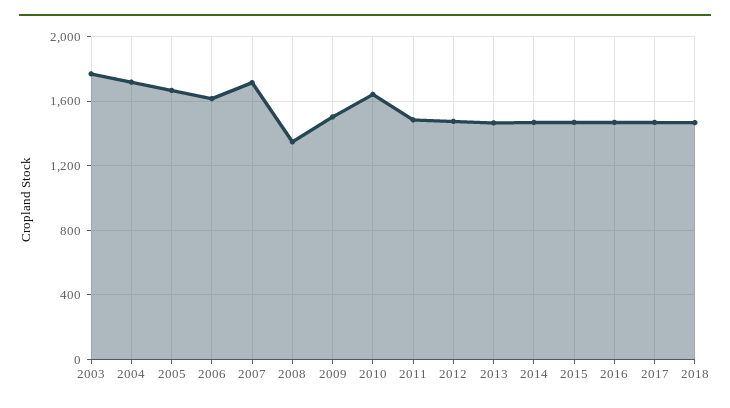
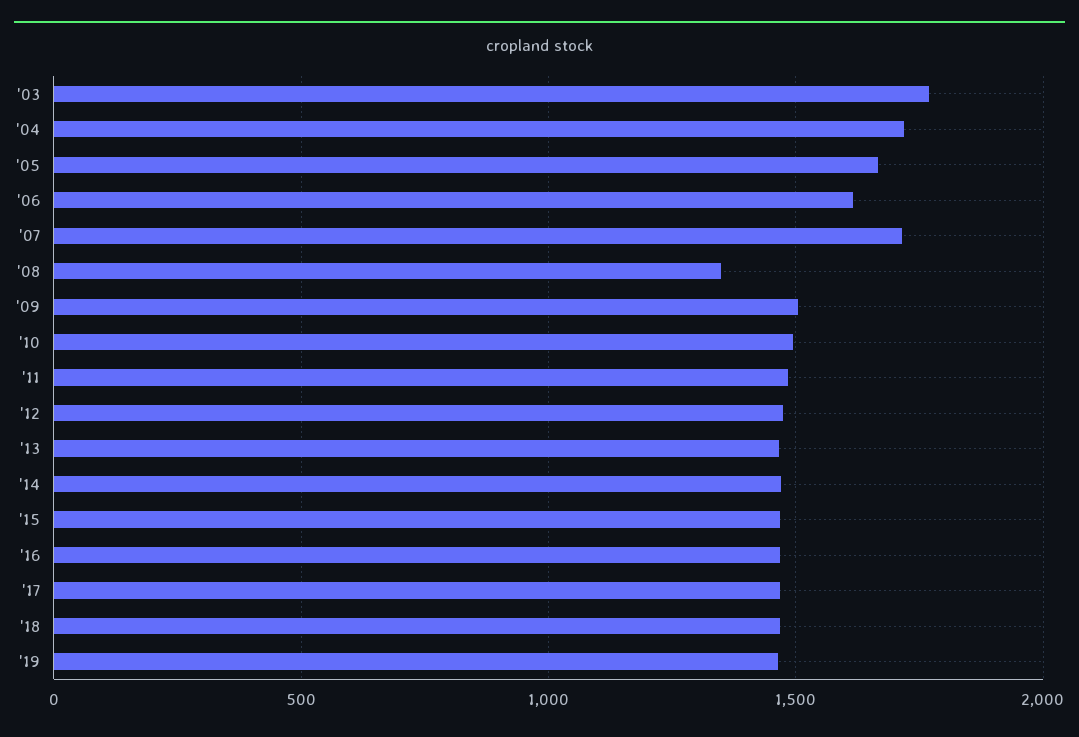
2010: 1650 -> 1500
'19: none -> 1450

